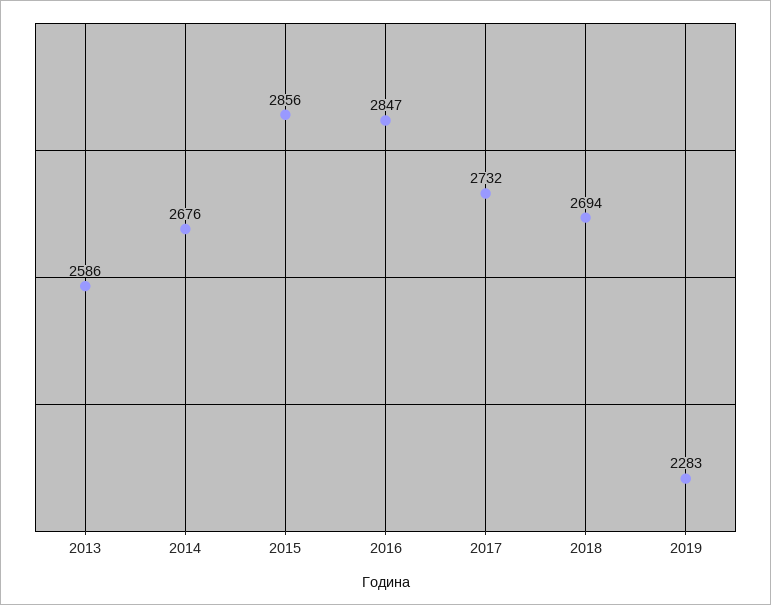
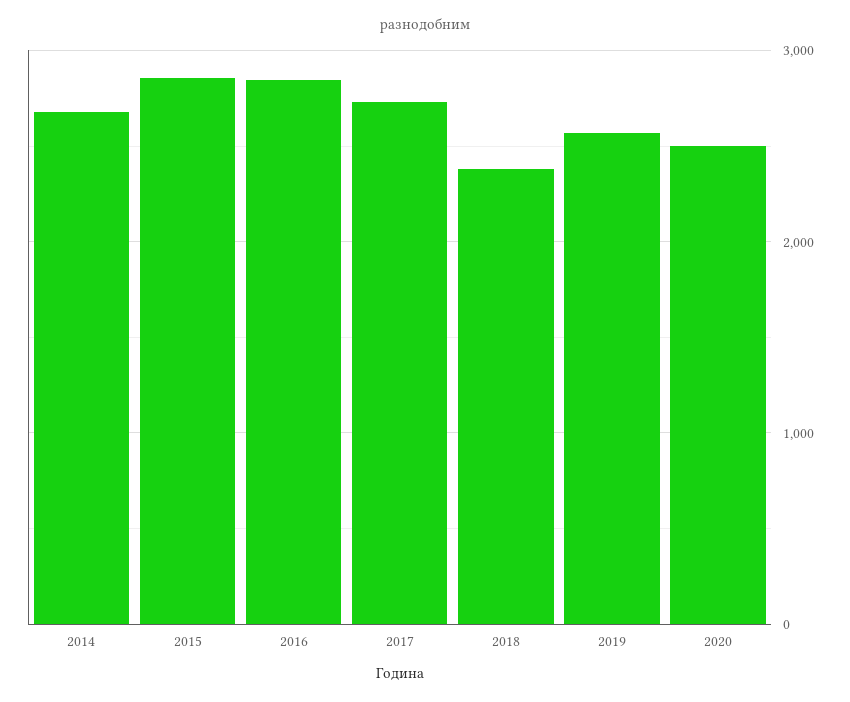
2013: 2586 -> none
2018: 2694 -> 2400
2019: 2283 -> 2600
2020: none -> 2500

